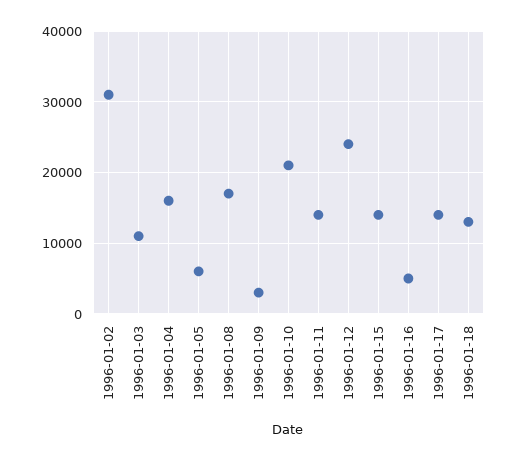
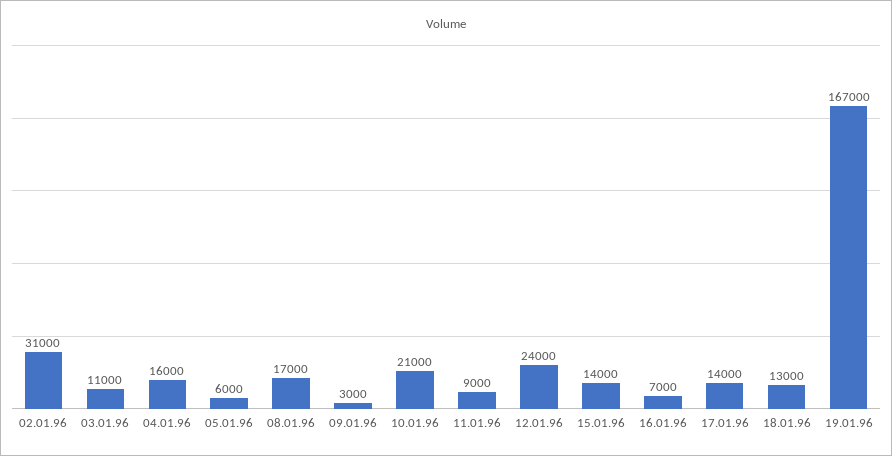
1996-01-11: 14000 -> 9000
1996-01-16: 5000 -> 7000
19.01.96: none -> 167000

